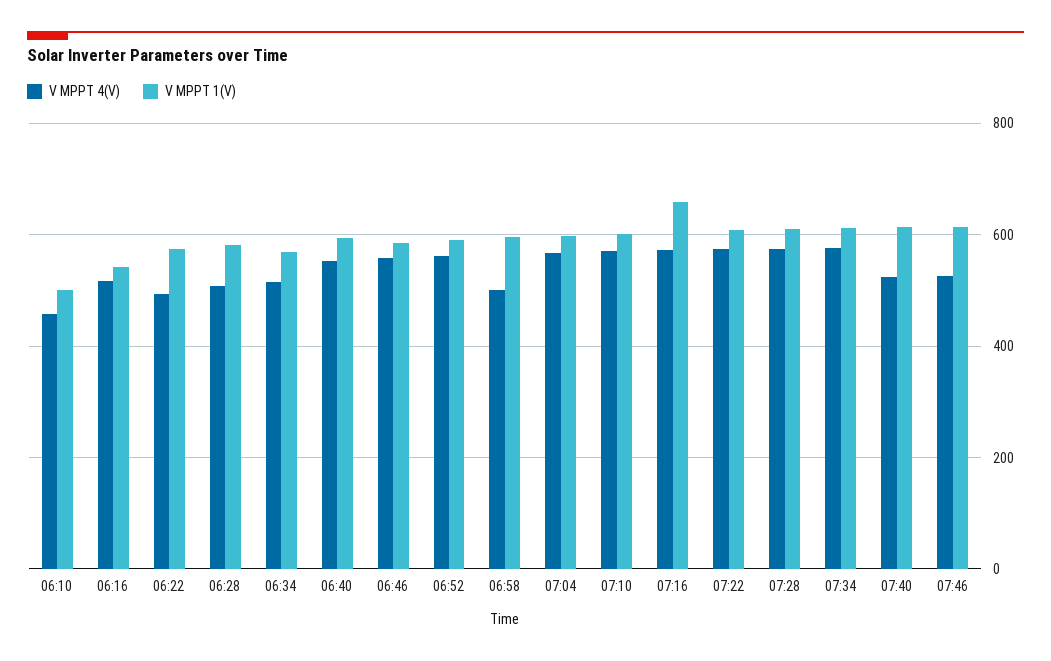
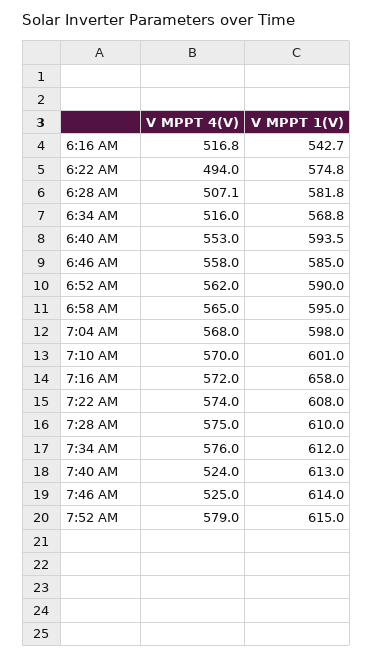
V MPPT 4(V), 06:10: 460 -> none
V MPPT 1(V), 06:10: 500 -> none
V MPPT 4(V), 06:58: 500 -> 565
V MPPT 4(V), 7:52 AM: none -> 579
V MPPT 1(V), 7:52 AM: none -> 615

